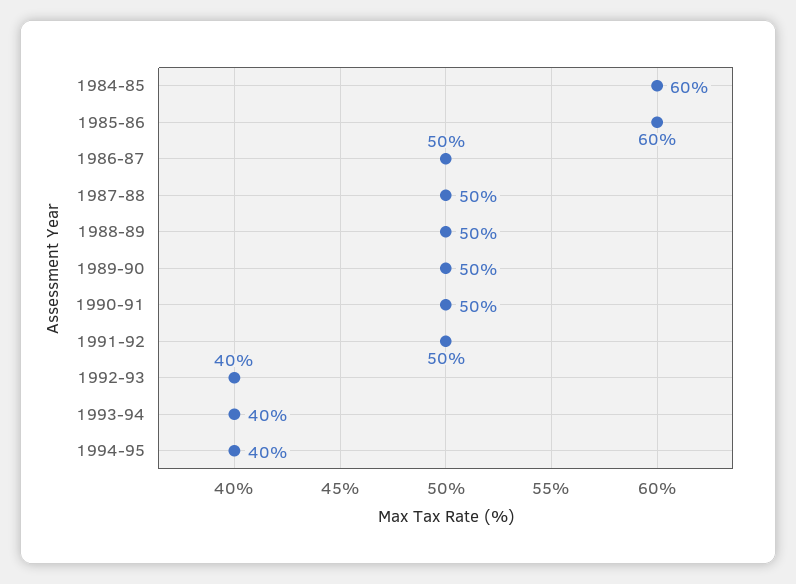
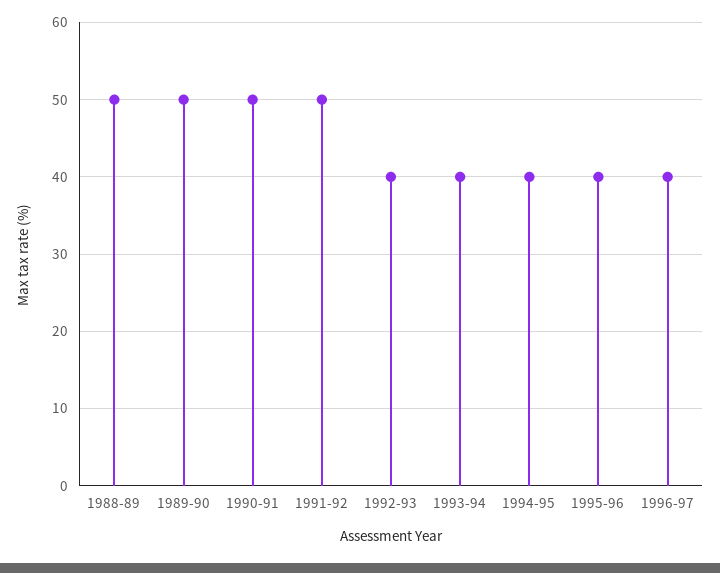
1984-85: 60 -> none
1985-86: 60 -> none
1986-87: 50 -> none
1987-88: 50 -> none
1995-96: none -> 40
1996-97: none -> 40

